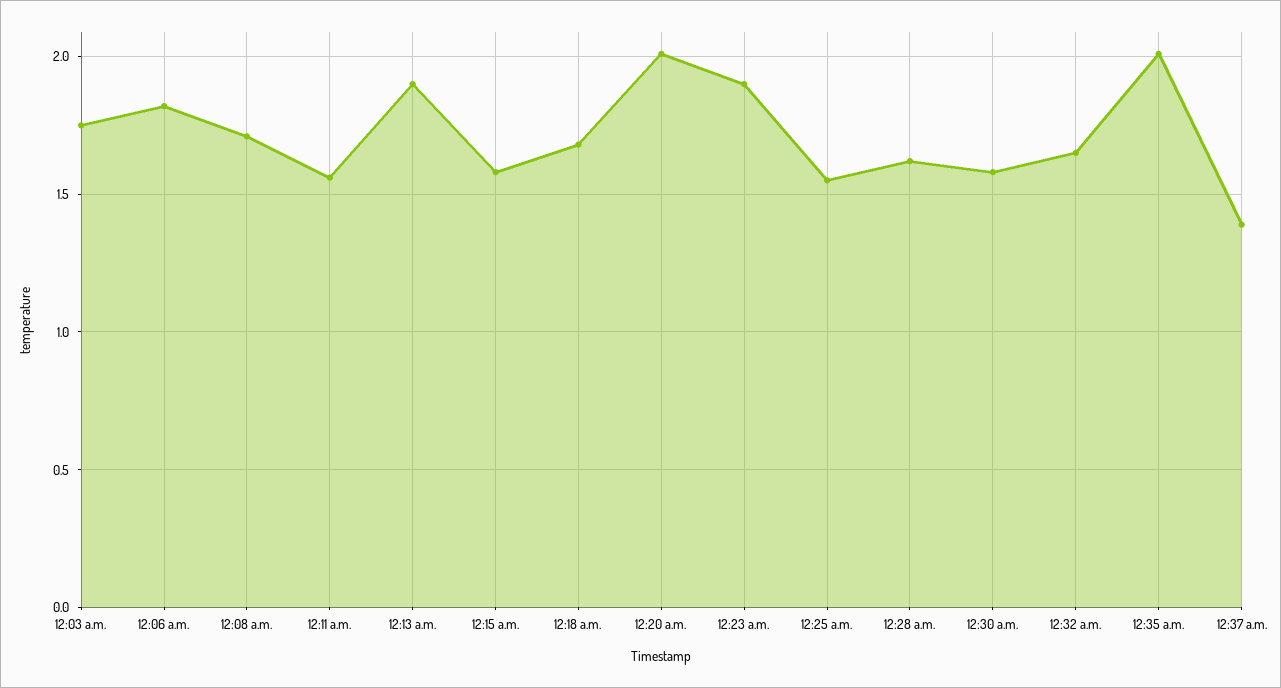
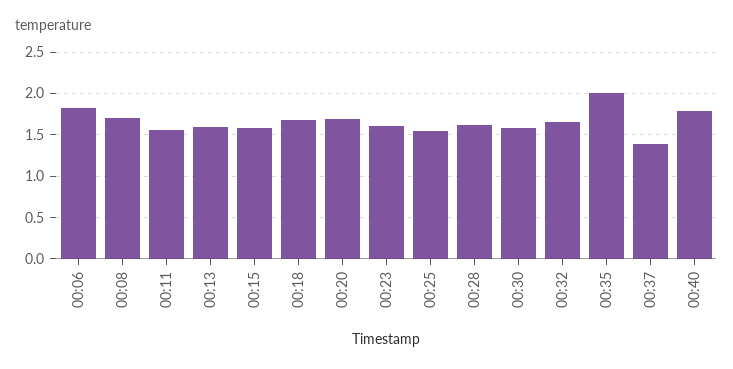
12:03 a.m.: 1.75 -> none
12:13 a.m.: 1.9 -> 1.6
12:20 a.m.: 2 -> 1.7
12:23 a.m.: 1.9 -> 1.6
00:40: none -> 1.8

